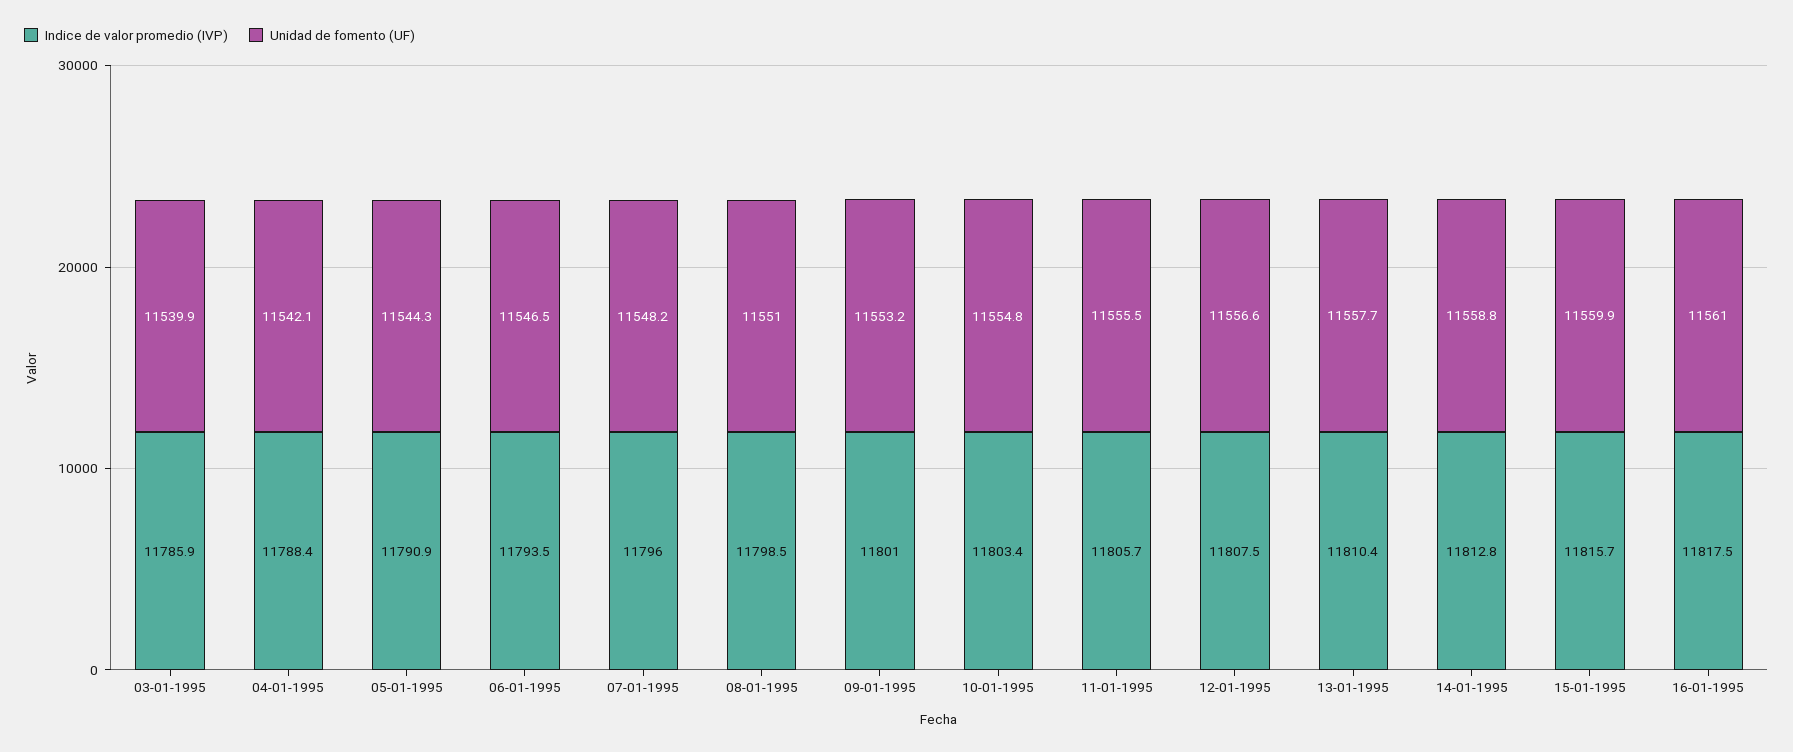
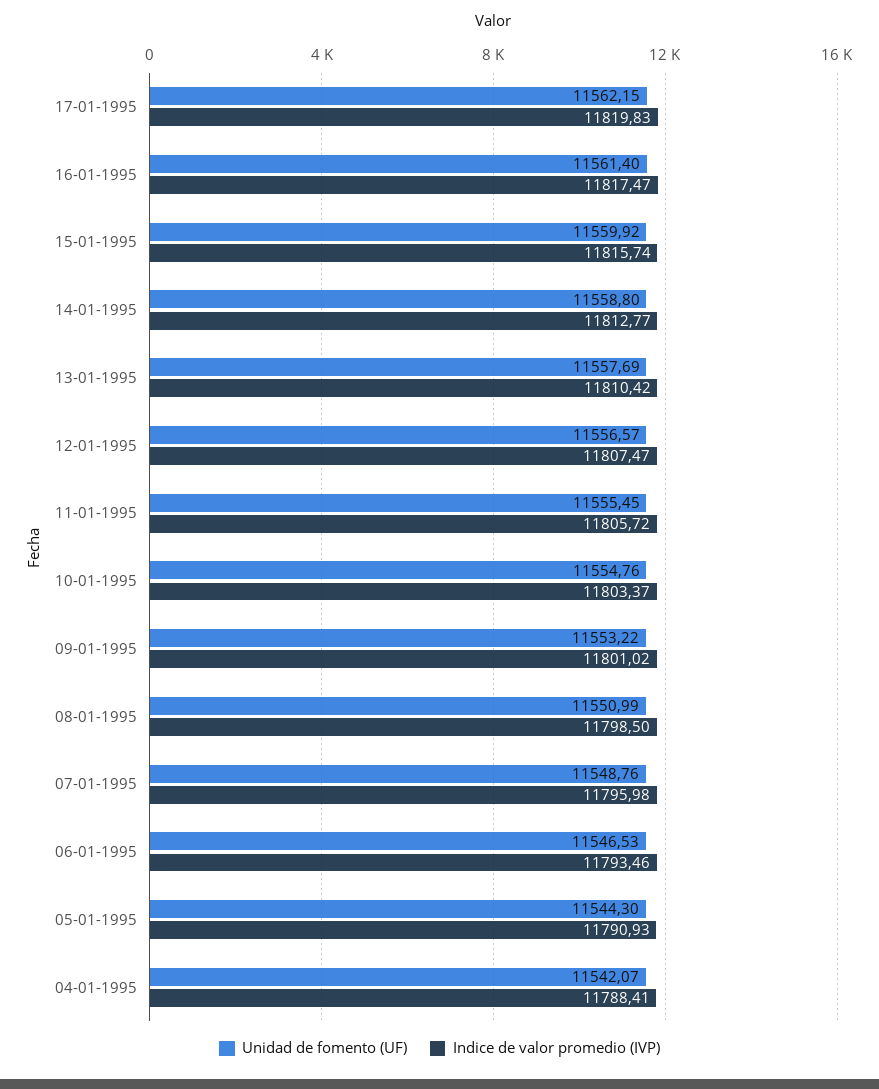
Indice de valor promedio (IVP), 03-01-1995: 11785.9 -> none
Unidad de fomento (UF), 03-01-1995: 11539.9 -> none
Unidad de fomento (UF), 07-01-1995: 11548.2 -> 11548.76
Unidad de fomento (UF), 16-01-1995: 11561 -> 11561.4
Unidad de fomento (UF), 17-01-1995: none -> 11562.15
Indice de valor promedio (IVP), 17-01-1995: none -> 11819.83

